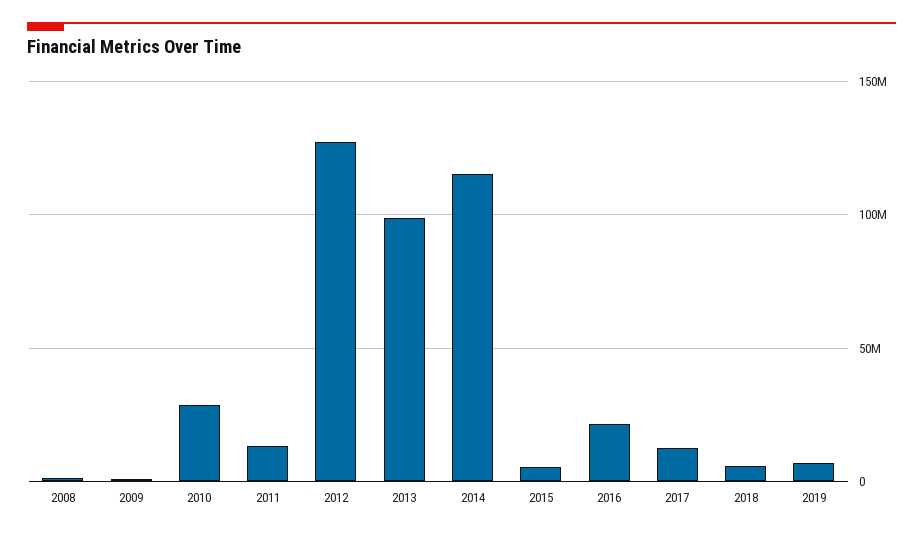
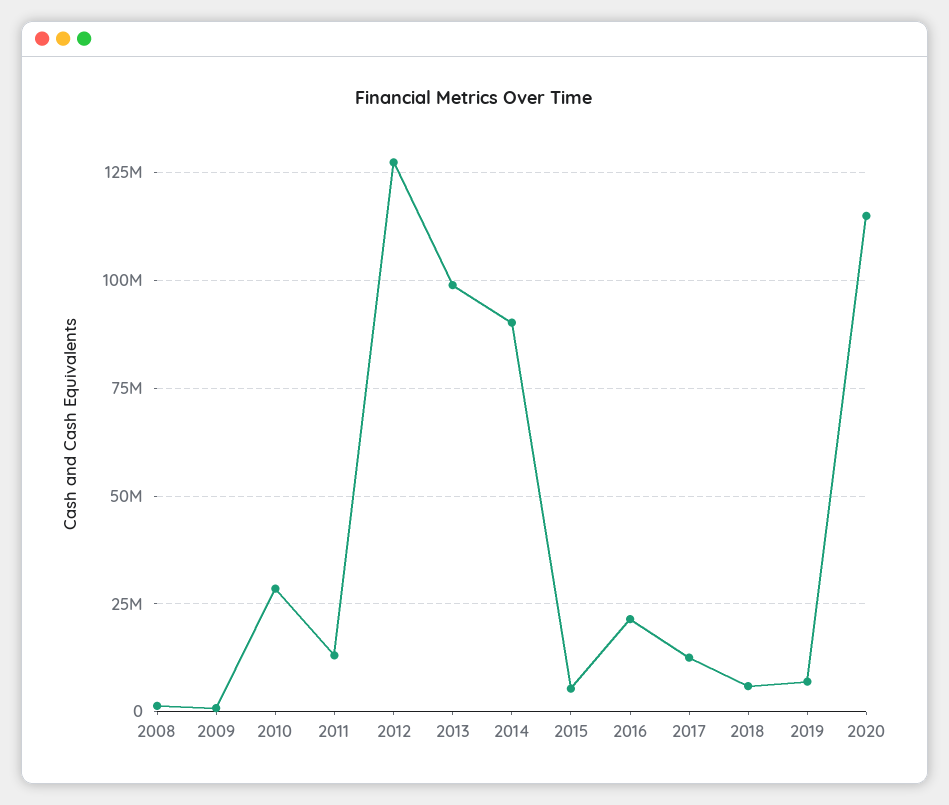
2014: 115000000 -> 90000000
2020: none -> 115000000

